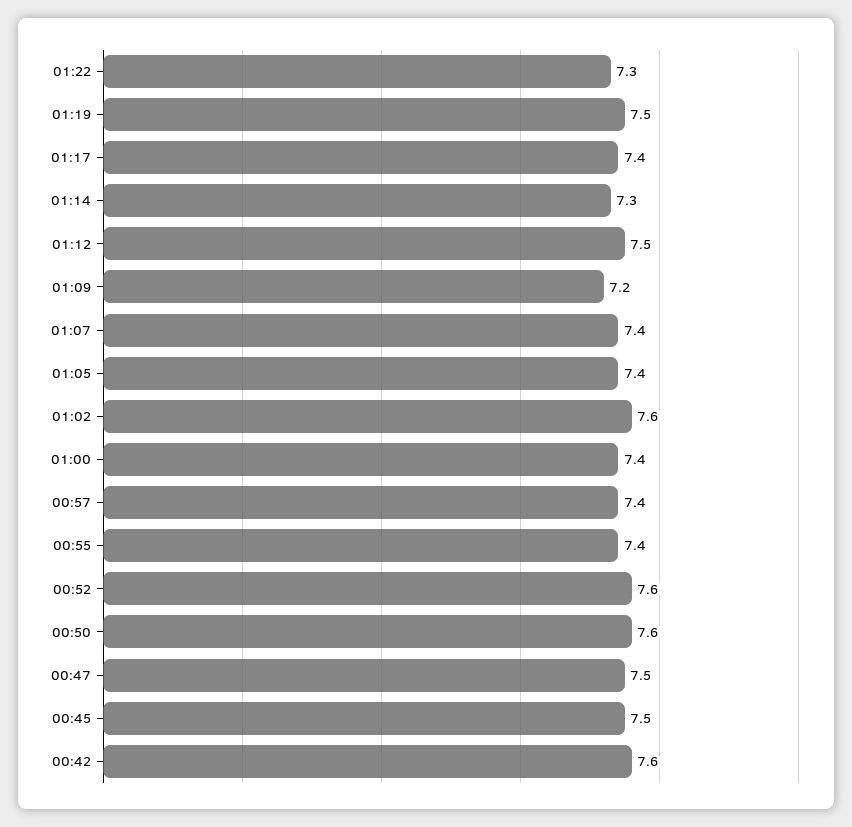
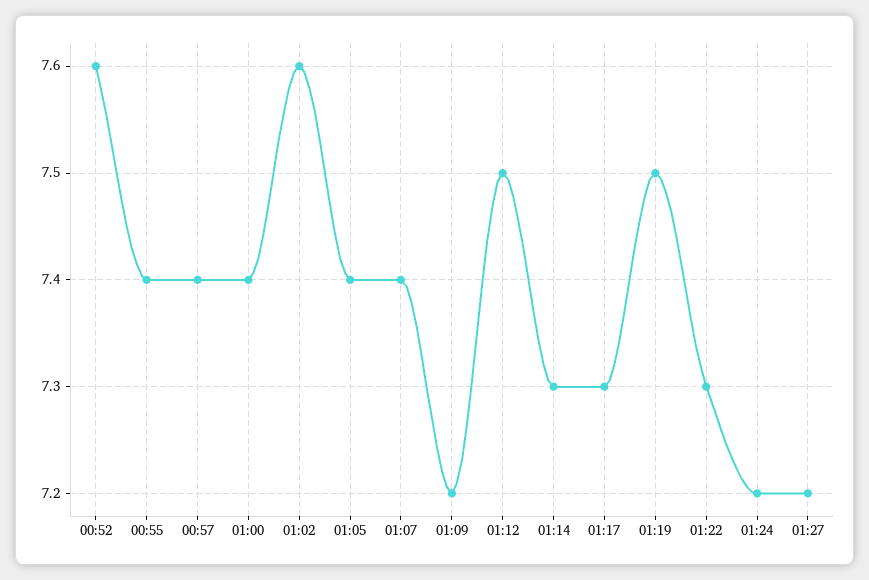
01:17: 7.4 -> 7.3
00:50: 7.6 -> none
00:47: 7.5 -> none
00:45: 7.5 -> none
00:42: 7.6 -> none
01:24: none -> 7.2
01:27: none -> 7.2

